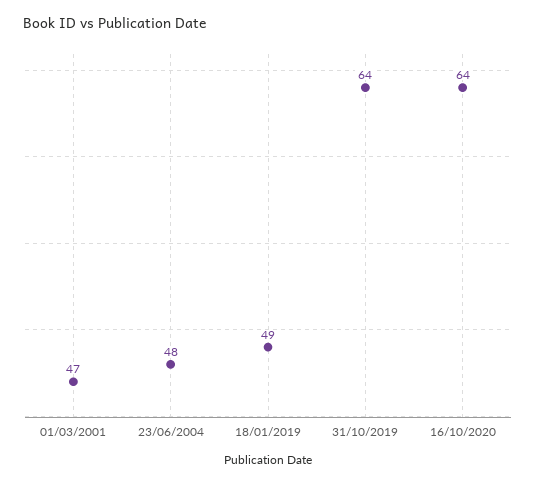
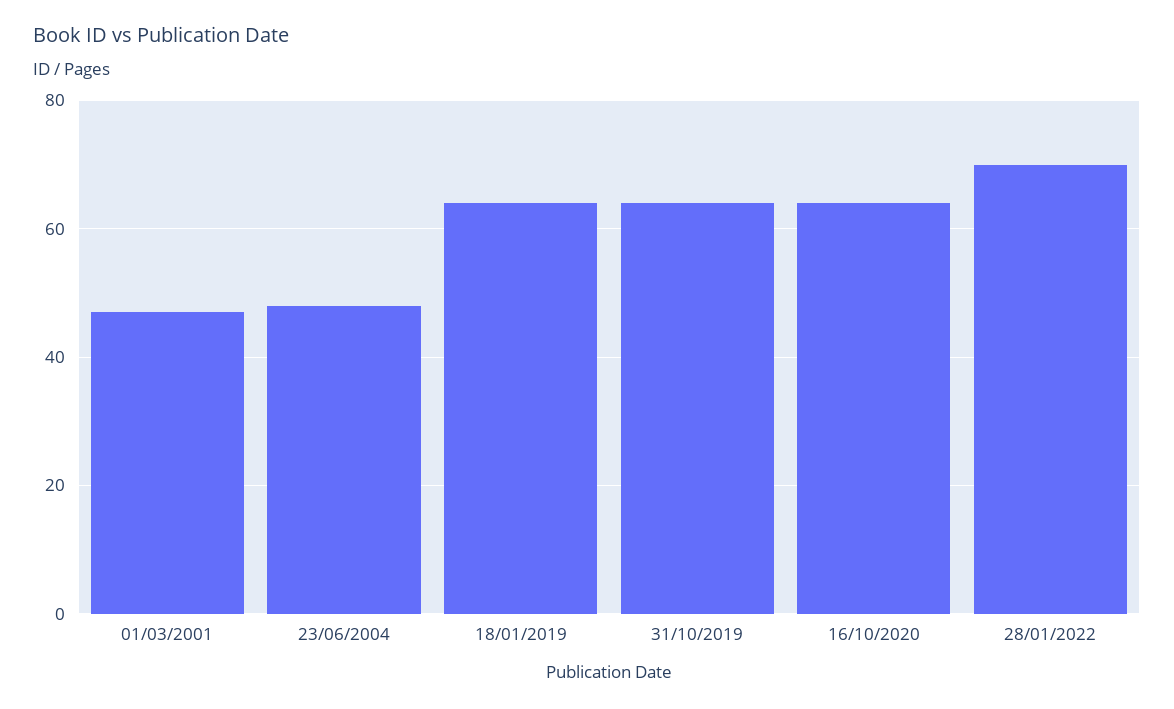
18/01/2019: 49 -> 65
28/01/2022: none -> 70

